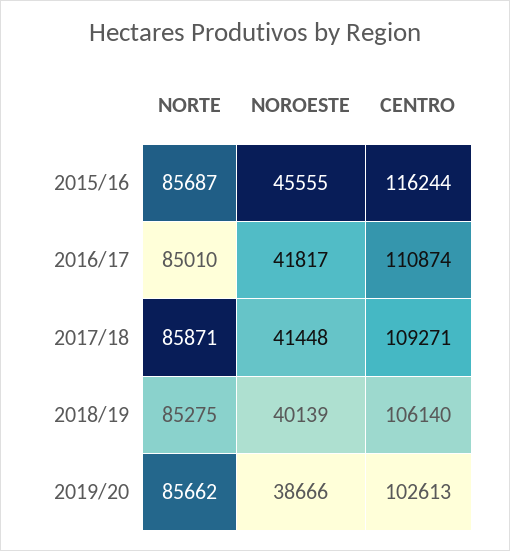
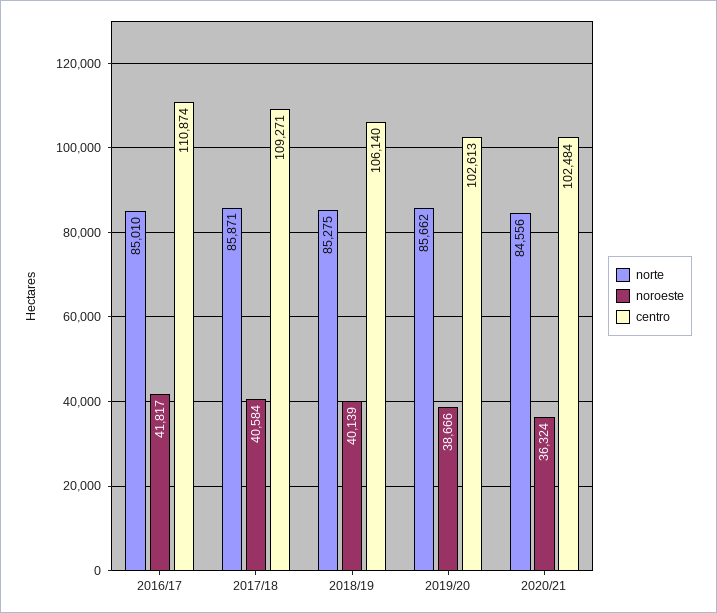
NORTE, 2015/16: 85687 -> none
NOROESTE, 2015/16: 45555 -> none
CENTRO, 2015/16: 116244 -> none
NOROESTE, 2017/18: 41448 -> 40584
NORTE, 2020/21: none -> 84556
NOROESTE, 2020/21: none -> 36324
CENTRO, 2020/21: none -> 102484

